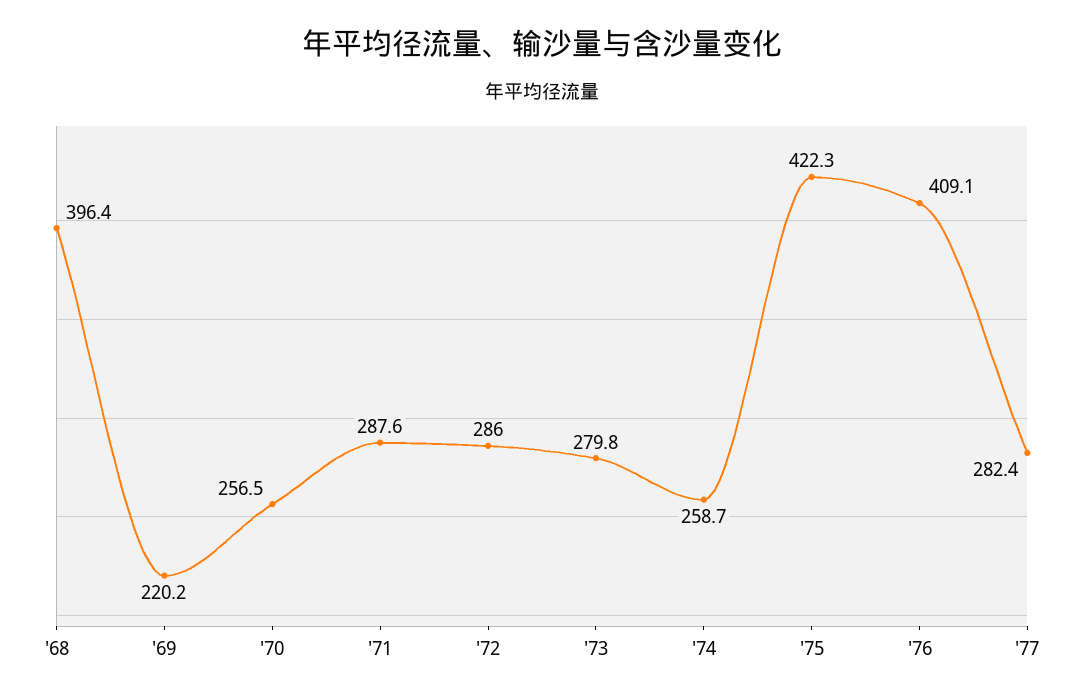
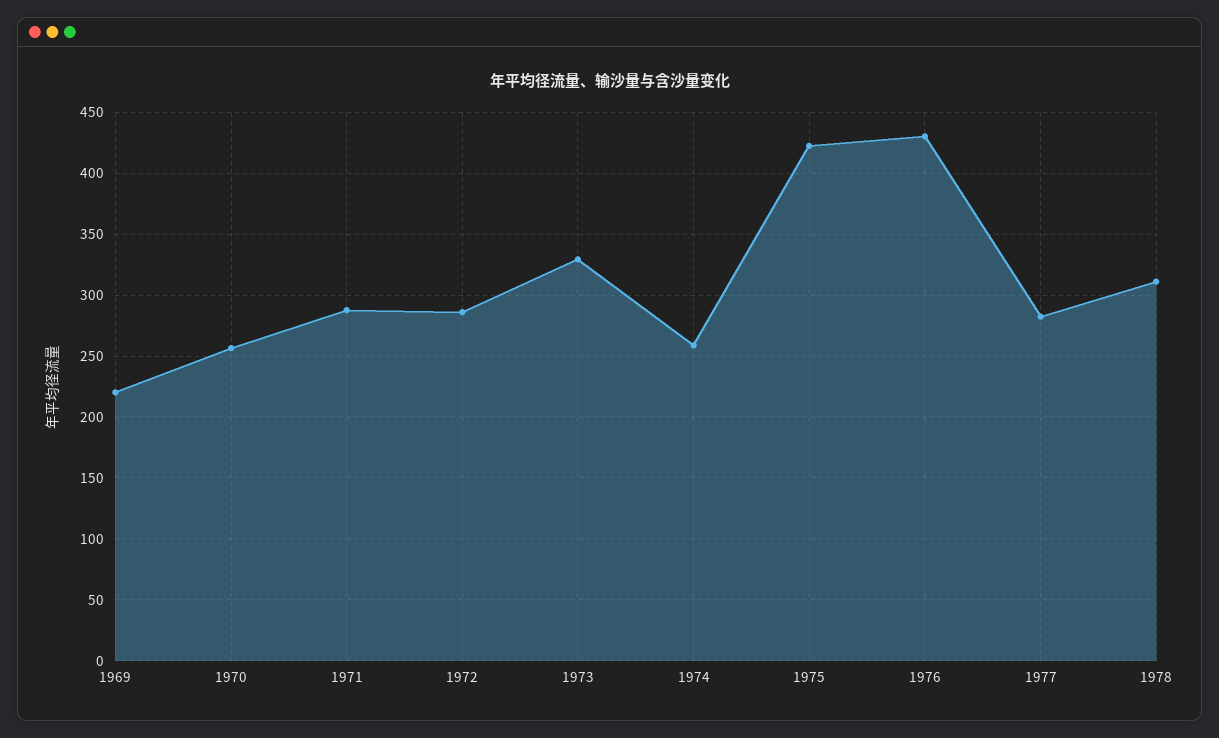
'68: 396.4 -> none
'73: 279.8 -> 330
'76: 409.1 -> 430
1978: none -> 310

